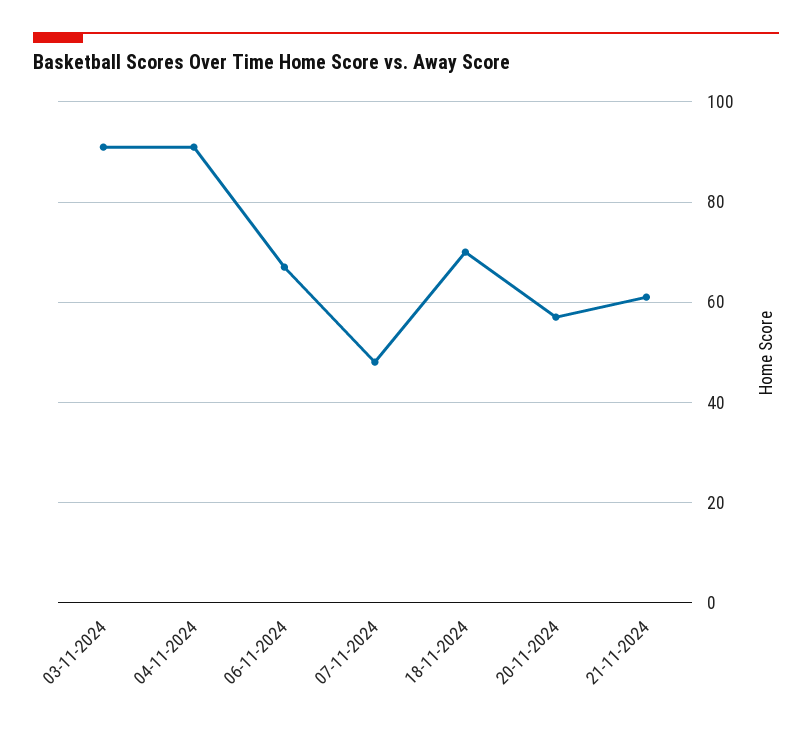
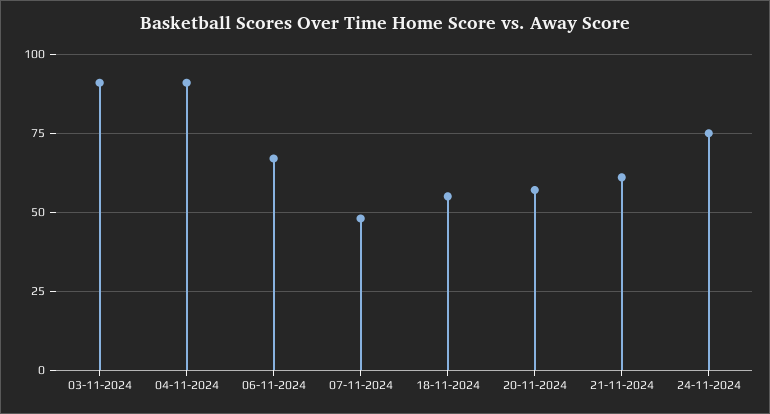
18-11-2024: 70 -> 55
24-11-2024: none -> 75

